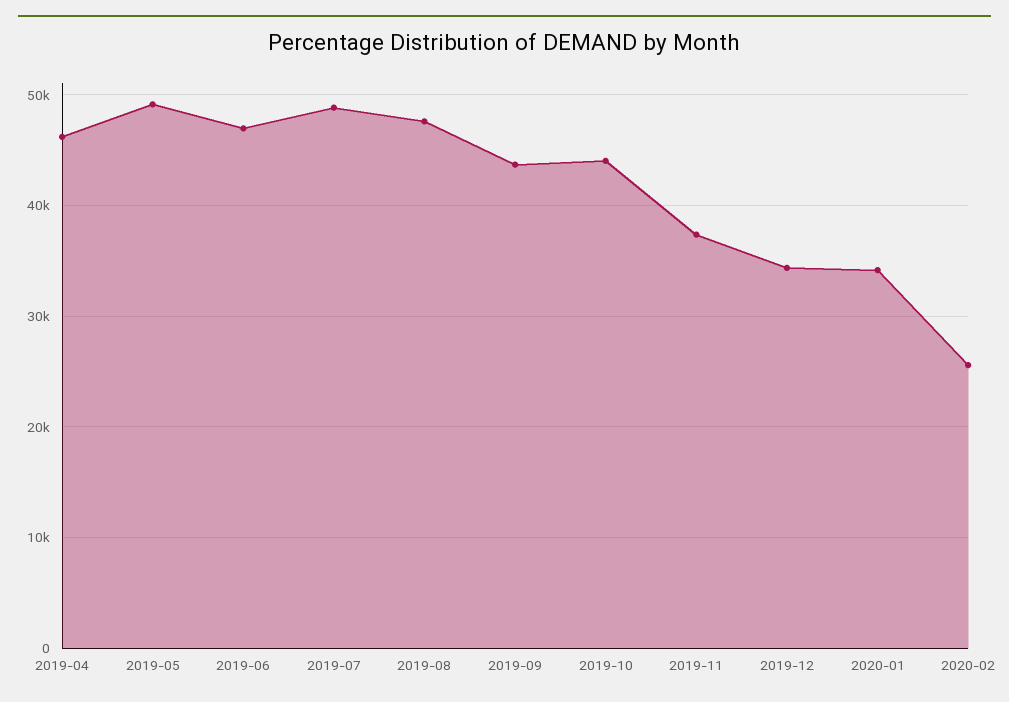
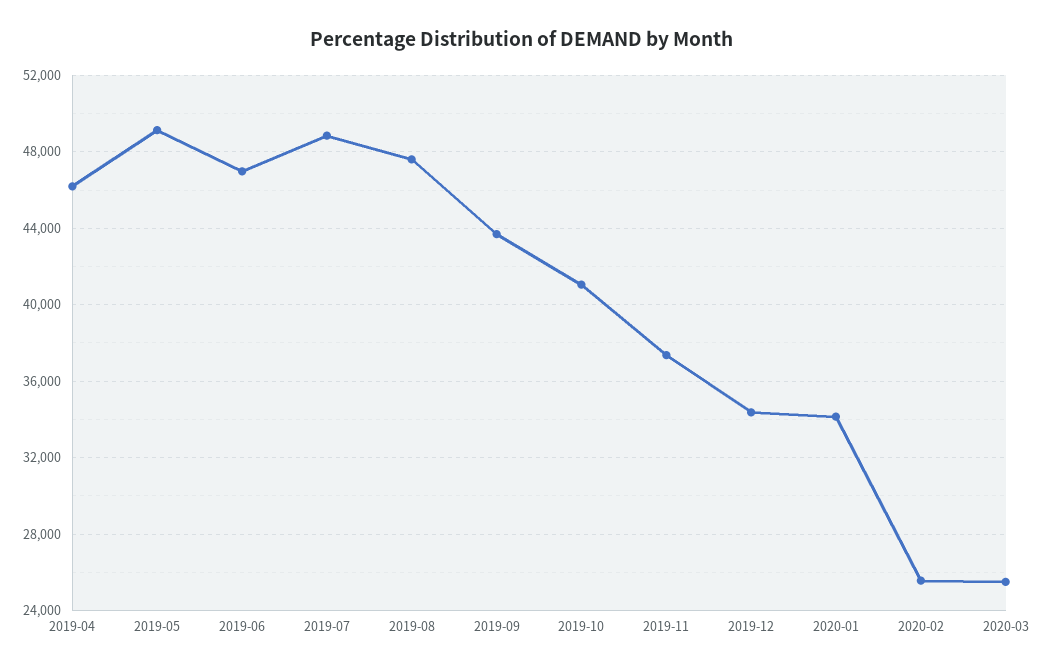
2019-10: 44000 -> 41000
2020-03: none -> 25500

